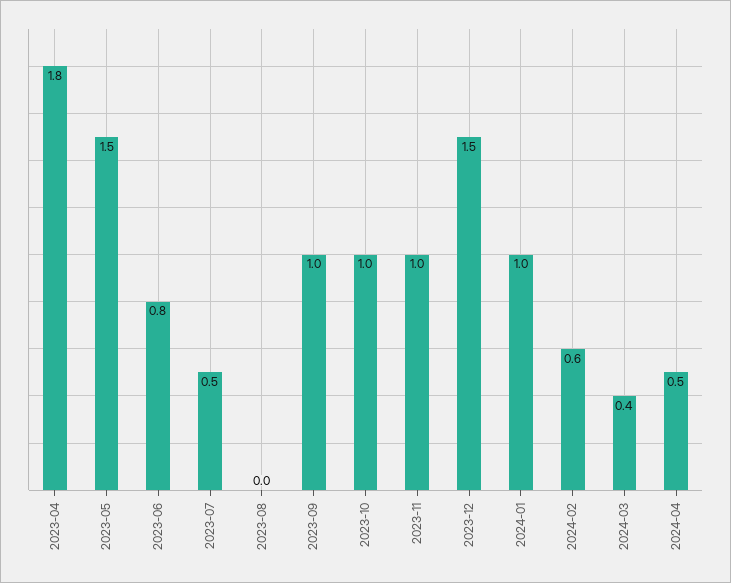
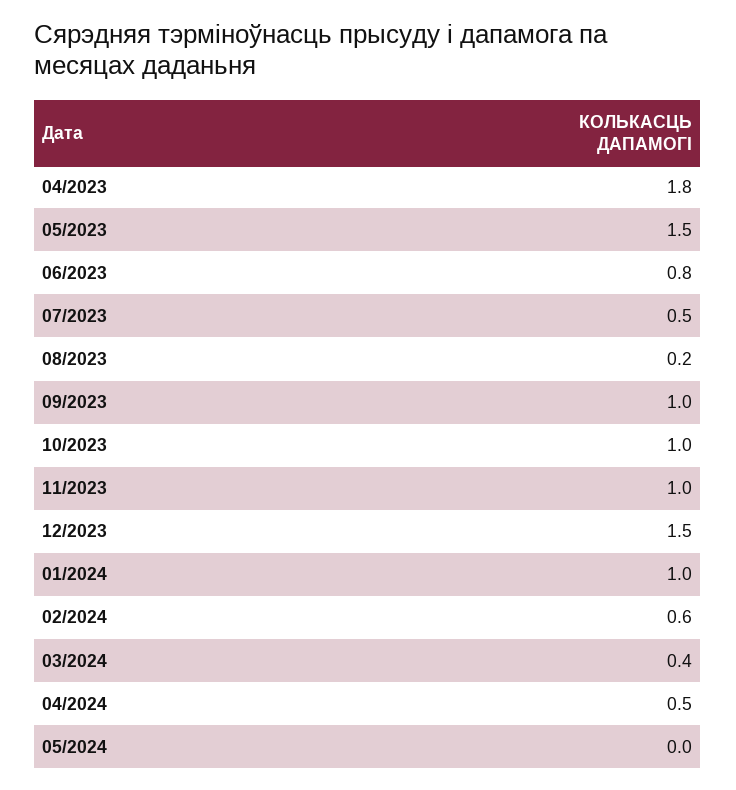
2023-08: 0 -> 0.2
05/2024: none -> 0

